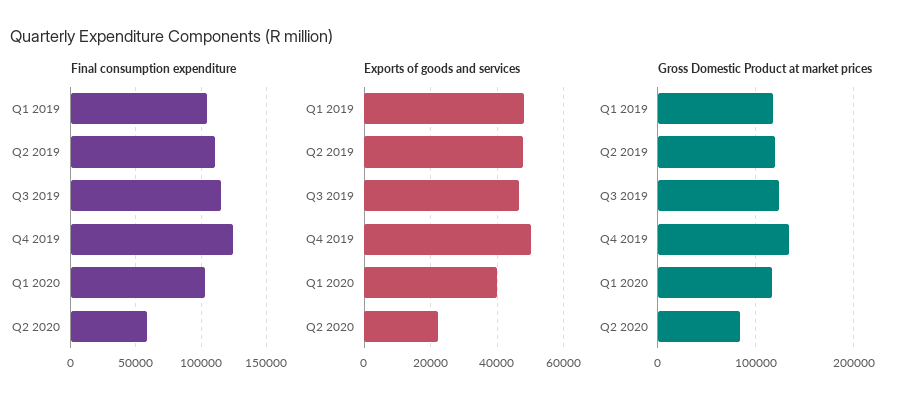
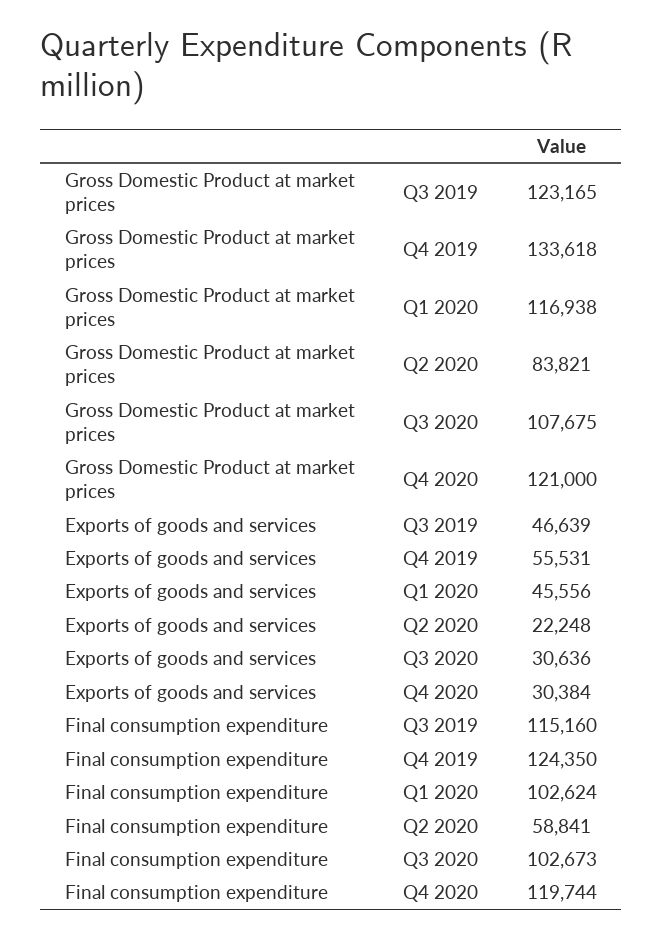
Final consumption expenditure, Q1 2019: 105000 -> none
Final consumption expenditure, Q2 2019: 110000 -> none
Exports of goods and services, Q1 2019: 48000 -> none
Exports of goods and services, Q2 2019: 48000 -> none
Exports of goods and services, Q4 2019: 50000 -> 55531
Exports of goods and services, Q1 2020: 40000 -> 45556
Gross Domestic Product at market prices, Q1 2019: 120000 -> none
Gross Domestic Product at market prices, Q2 2019: 120000 -> none
Gross Domestic Product at market prices, Q3 2020: none -> 107675
Gross Domestic Product at market prices, Q4 2020: none -> 121000
Exports of goods and services, Q3 2020: none -> 30636
Exports of goods and services, Q4 2020: none -> 30384
Final consumption expenditure, Q3 2020: none -> 102673
Final consumption expenditure, Q4 2020: none -> 119744

